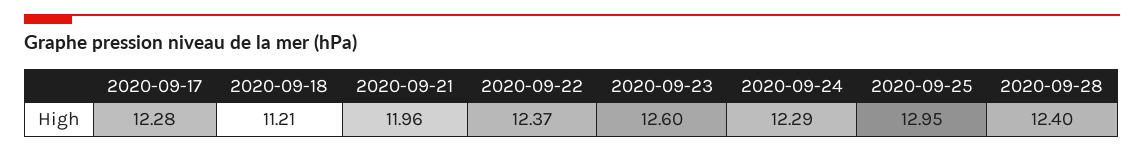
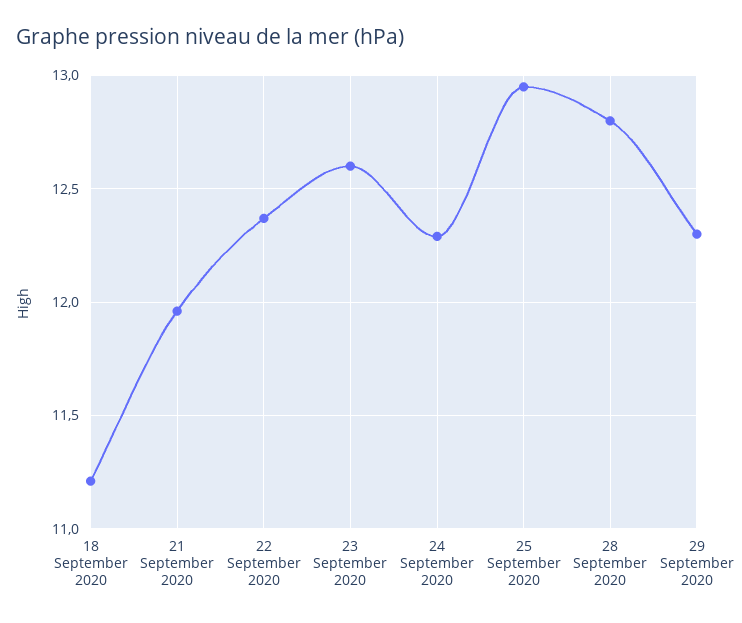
2020-09-17: 12.28 -> none
2020-09-28: 12.4 -> 12.8
29 September 2020: none -> 12.3

